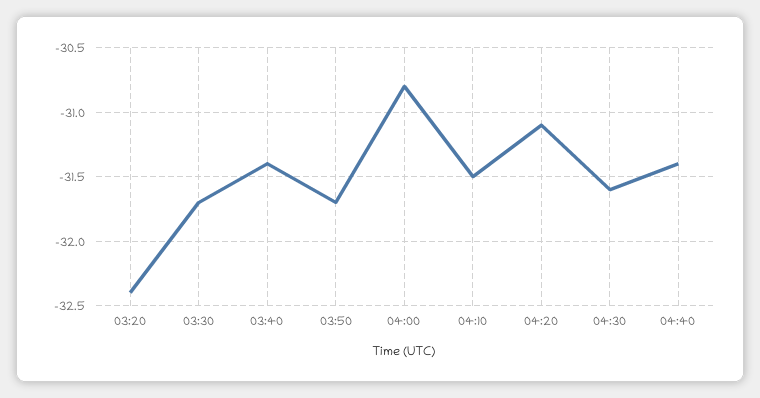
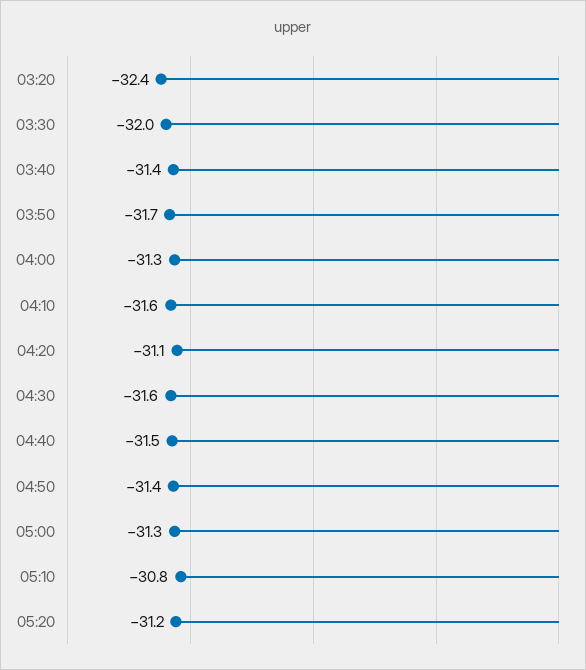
03:30: -31.7 -> -32
04:00: -30.8 -> -31.3
04:10: -31.5 -> -31.6
04:40: -31.4 -> -31.5
04:50: none -> -31.4
05:00: none -> -31.3
05:10: none -> -30.8
05:20: none -> -31.2

